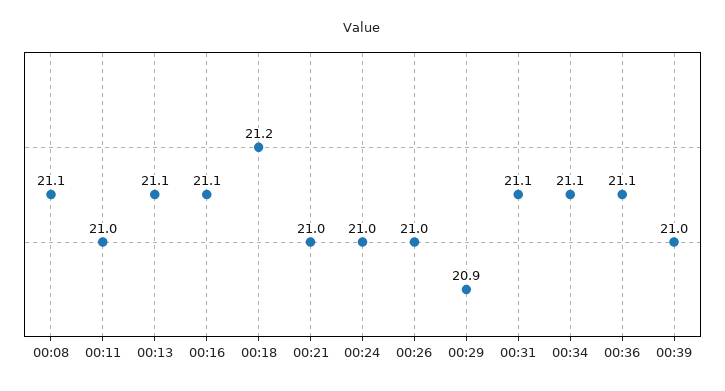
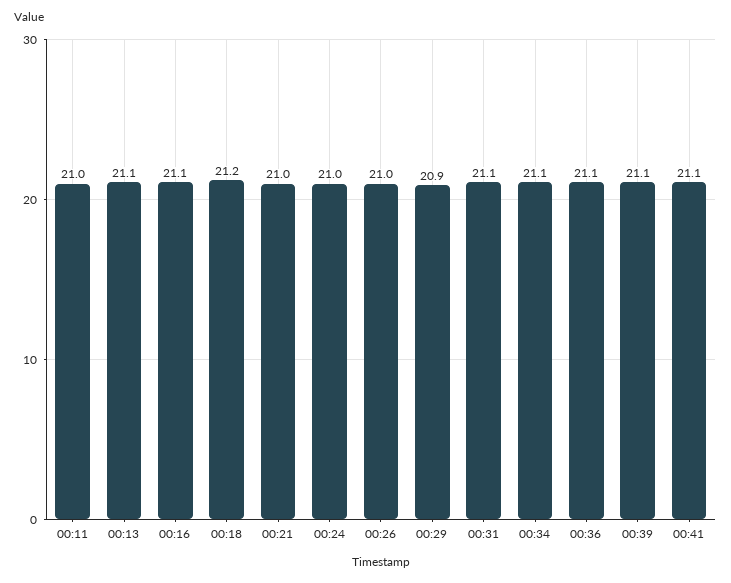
00:08: 21.1 -> none
00:39: 21 -> 21.1
00:41: none -> 21.1

